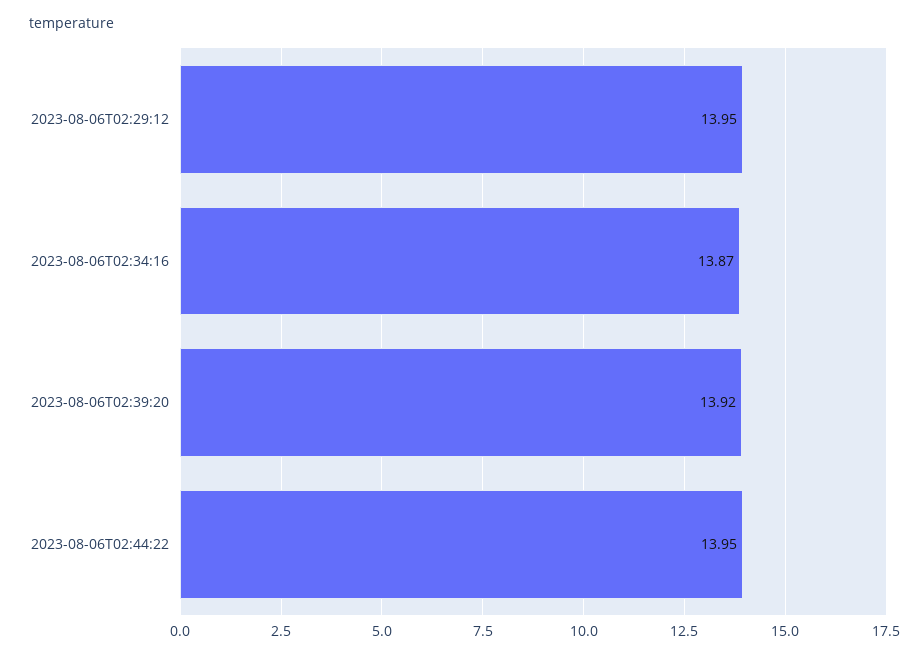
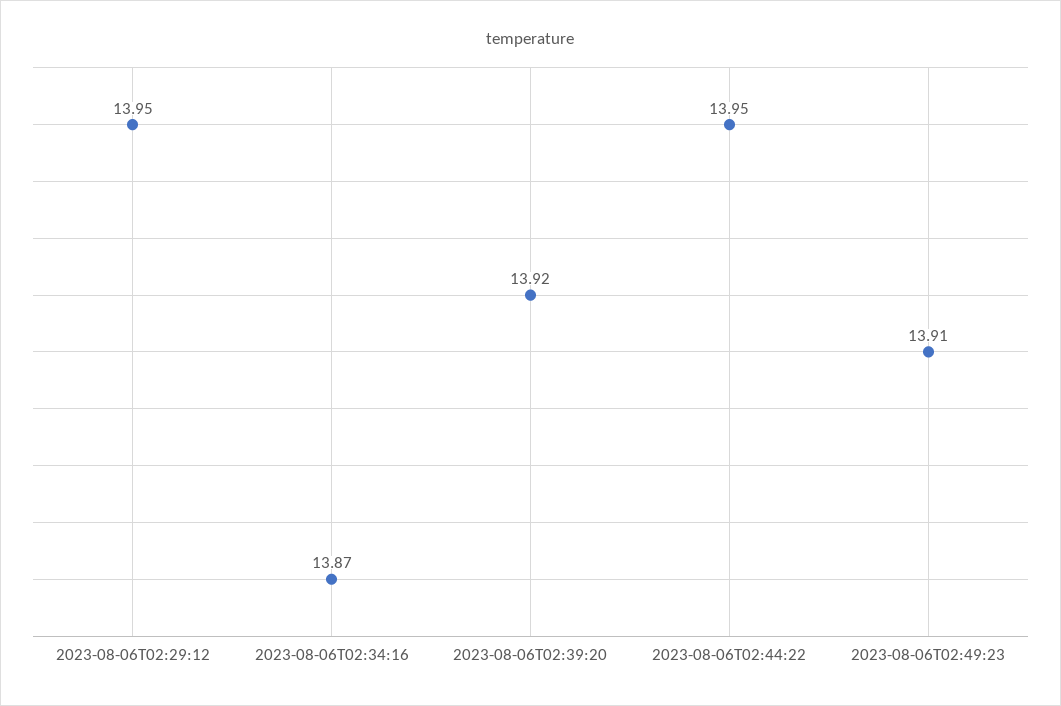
2023-08-06T02:49:23: none -> 13.91

